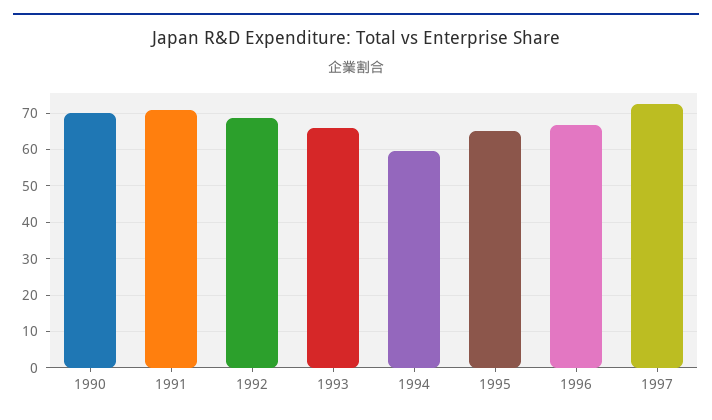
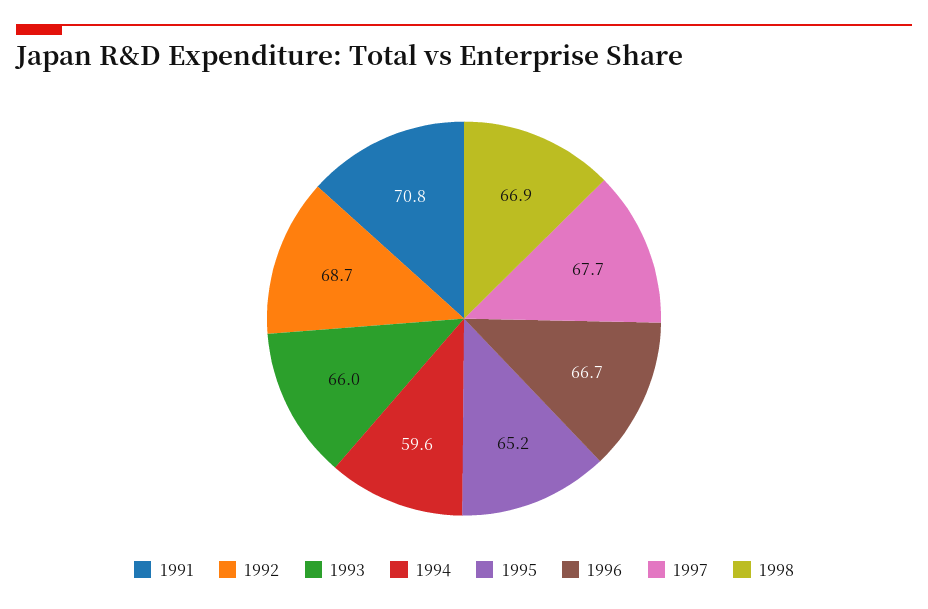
1990: 70 -> none
1997: 72 -> 67.7
1998: none -> 66.9

